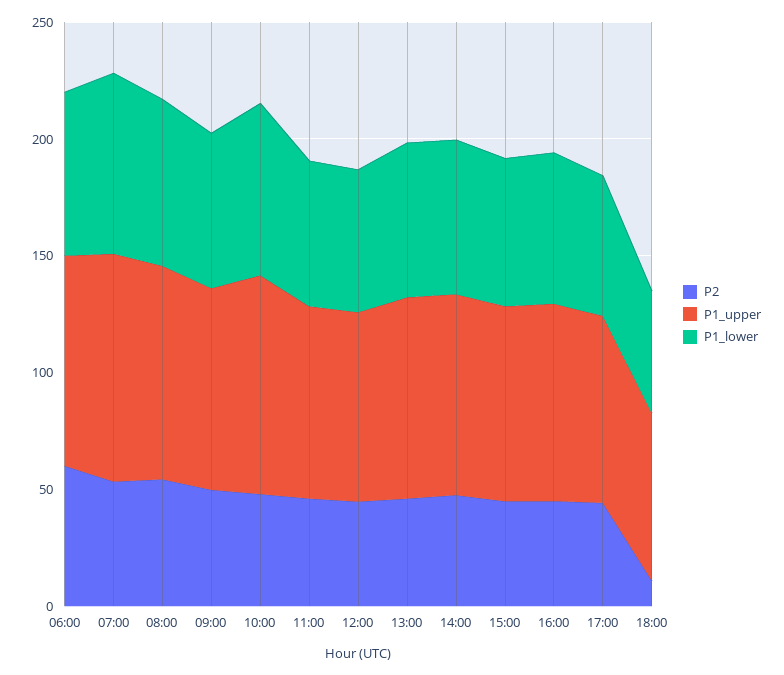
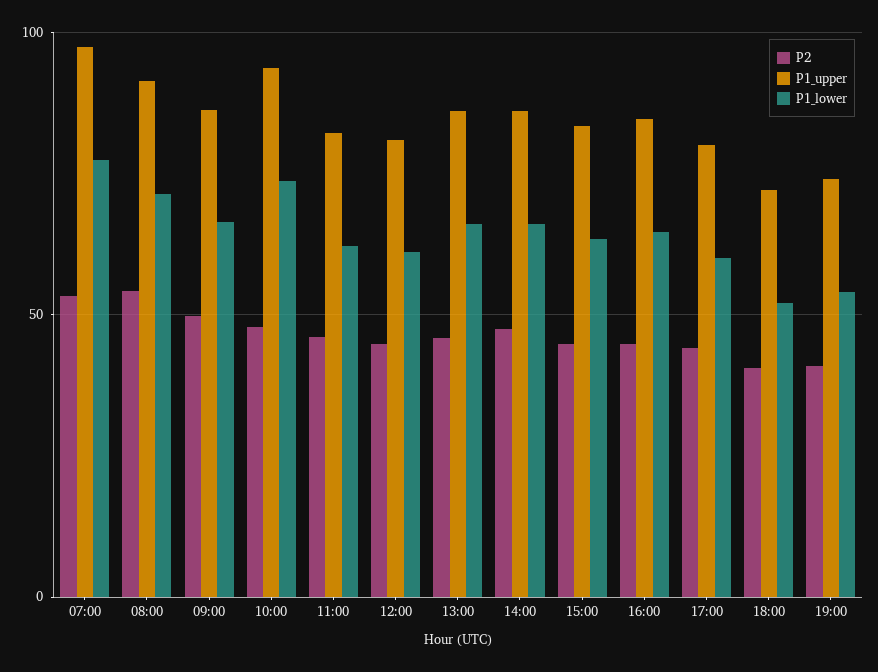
P2, 06:00: 60 -> none
P1_upper, 06:00: 90 -> none
P1_lower, 06:00: 70 -> none
P2, 18:00: 10 -> 40
P2, 19:00: none -> 40
P1_upper, 19:00: none -> 75
P1_lower, 19:00: none -> 55

